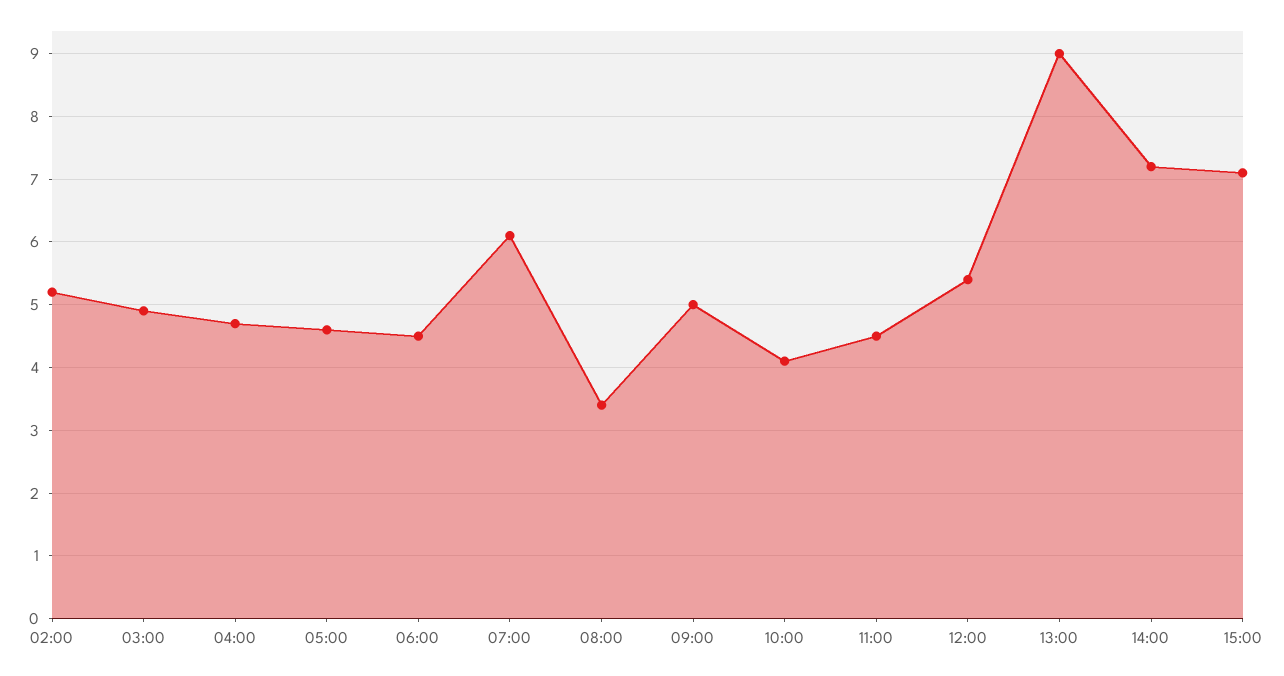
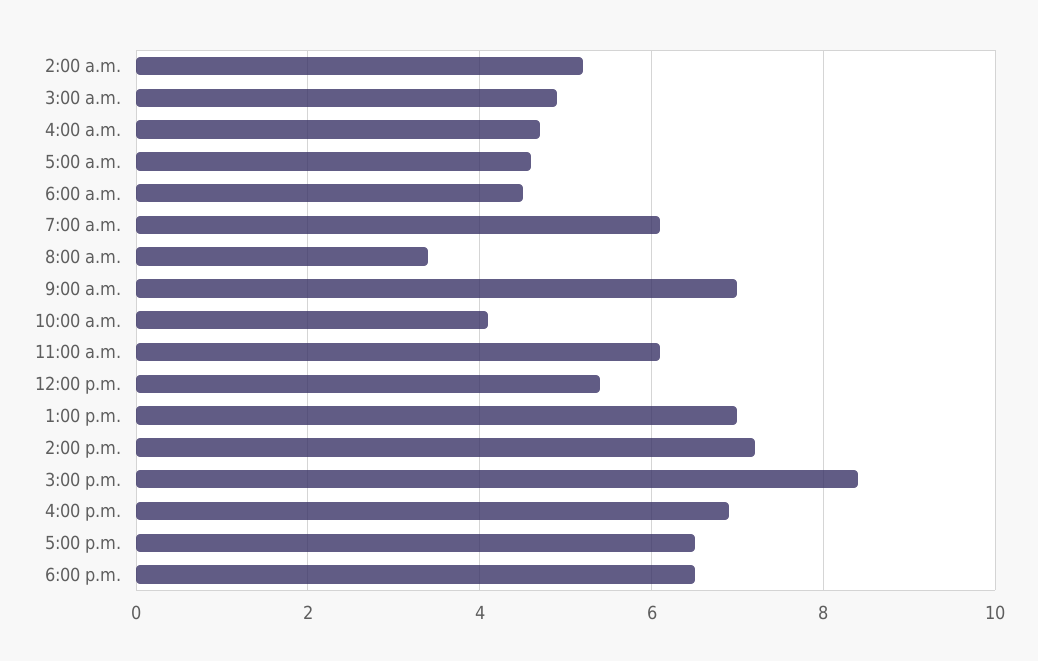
09:00: 5 -> 7
11:00: 4.5 -> 6
13:00: 9 -> 7
15:00: 7.1 -> 8.5
4:00 p.m.: none -> 7
5:00 p.m.: none -> 6.5
6:00 p.m.: none -> 6.5

